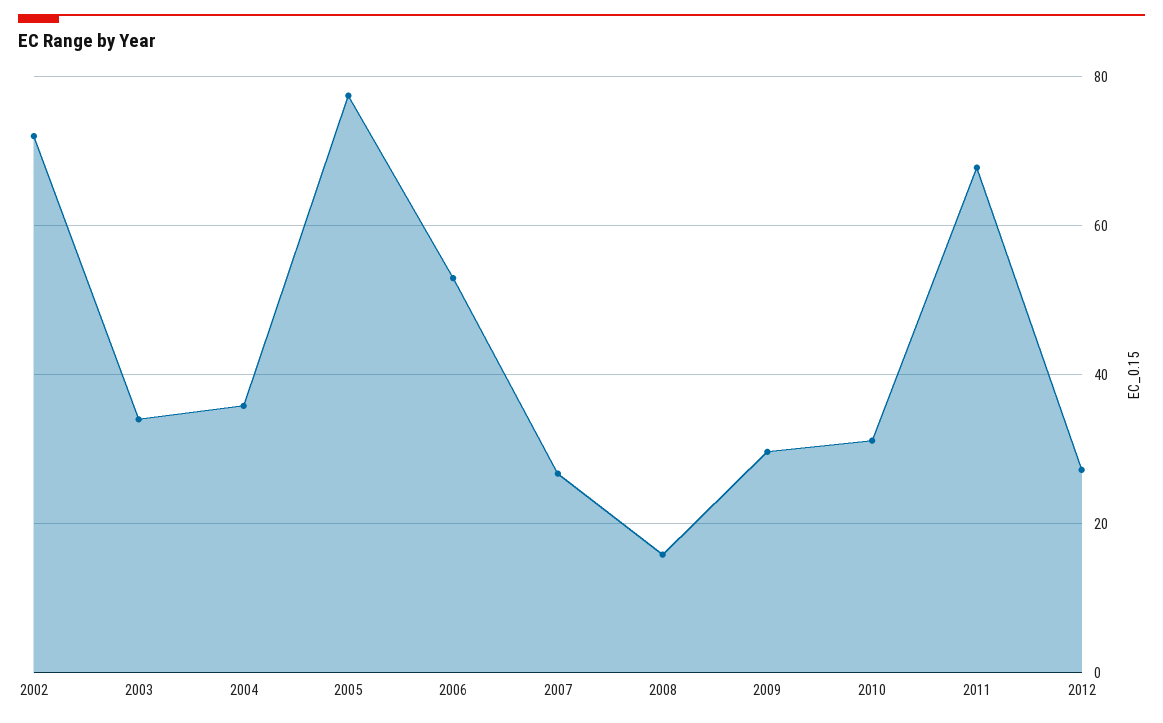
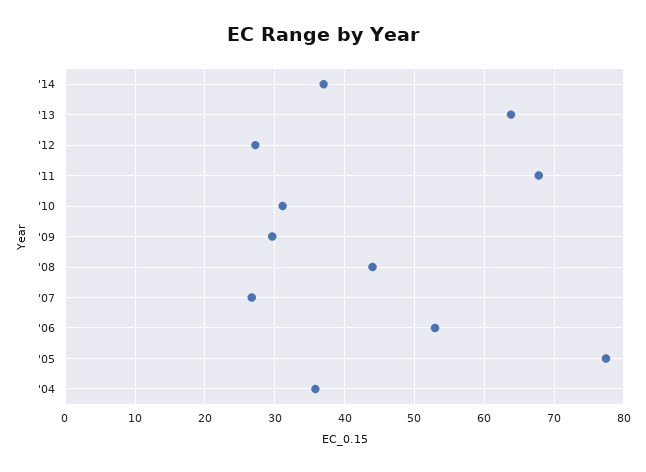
2002: 72 -> none
2003: 34 -> none
2008: 16 -> 44
'14: none -> 37
'13: none -> 64

